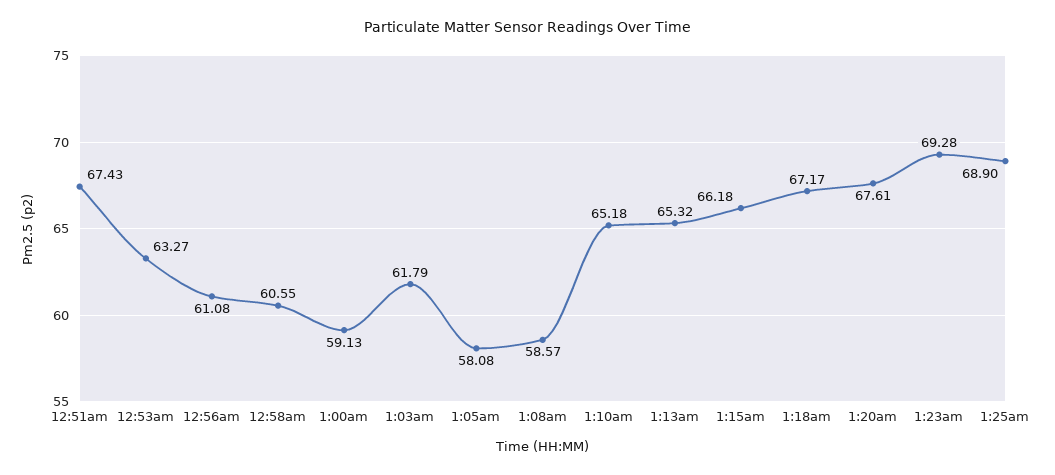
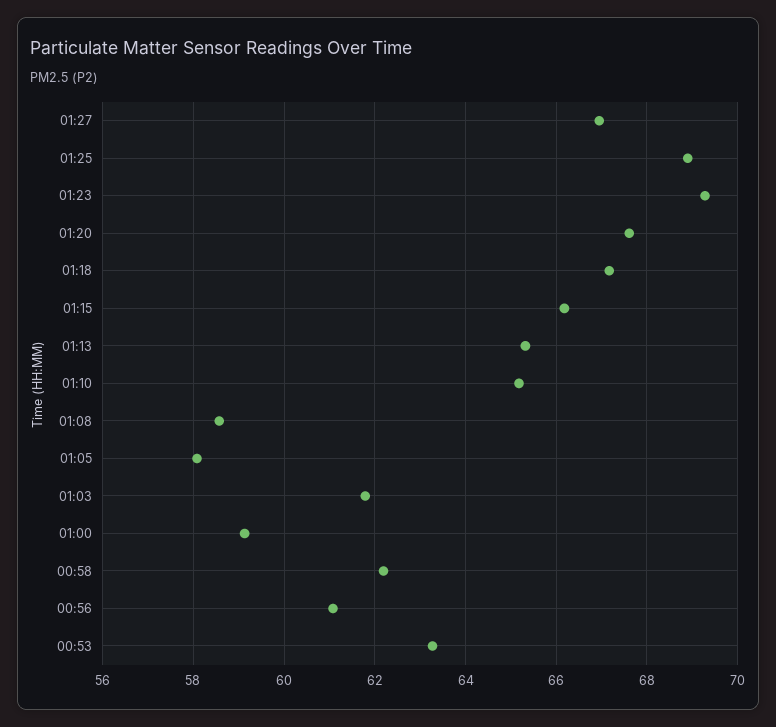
12:51am: 67.43 -> none
12:58am: 60.55 -> 62.2
01:27: none -> 67

